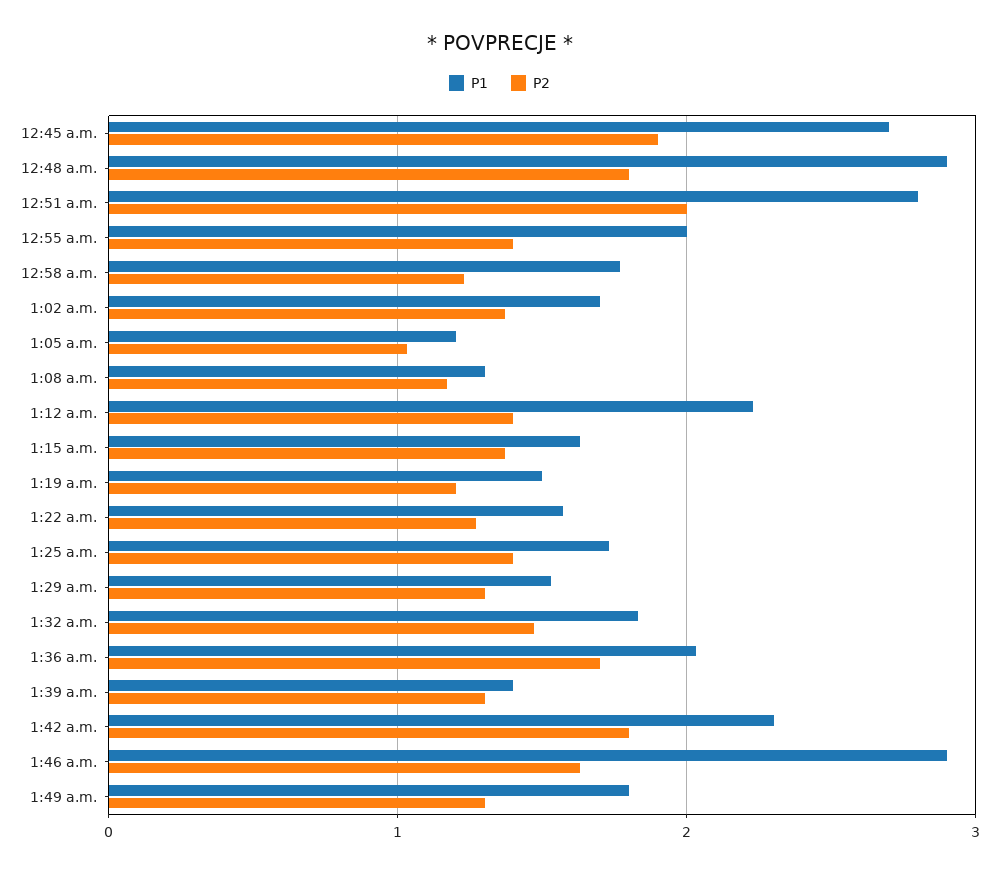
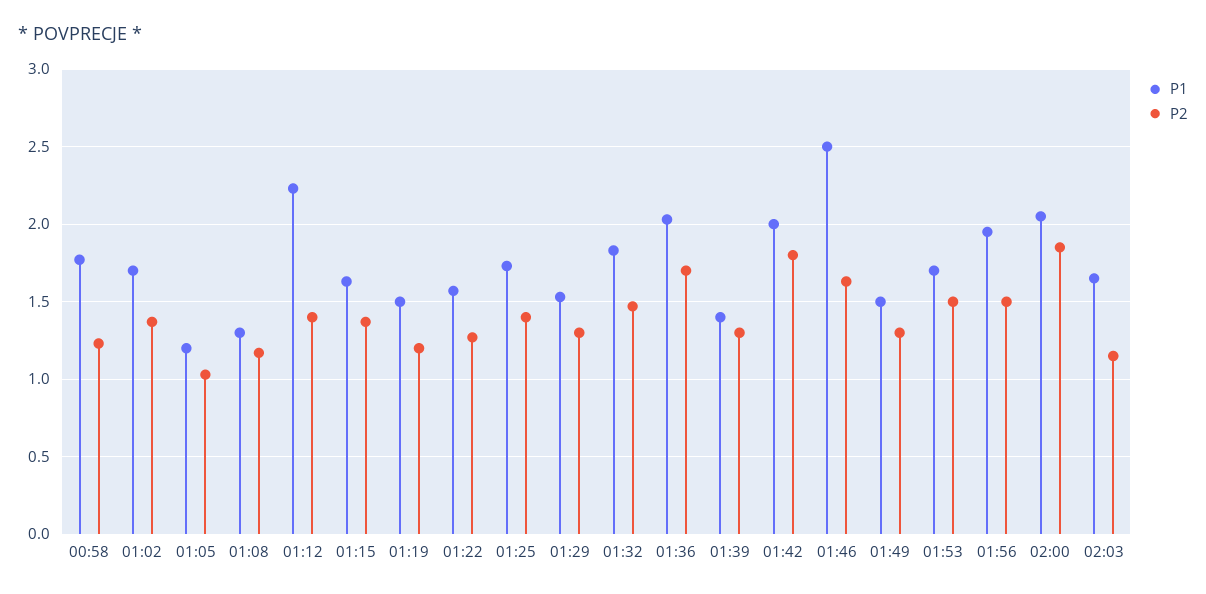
P1, 12:45 a.m.: 2.7 -> none
P2, 12:45 a.m.: 1.9 -> none
P1, 12:48 a.m.: 2.9 -> none
P2, 12:48 a.m.: 1.8 -> none
P1, 12:51 a.m.: 2.8 -> none
P2, 12:51 a.m.: 2 -> none
P1, 12:55 a.m.: 2 -> none
P2, 12:55 a.m.: 1.4 -> none
P1, 1:42 a.m.: 2.3 -> 2
P1, 1:46 a.m.: 2.9 -> 2.5
P1, 1:49 a.m.: 1.8 -> 1.5
P1, 01:53: none -> 1.7
P2, 01:53: none -> 1.5
P1, 01:56: none -> 1.95
P2, 01:56: none -> 1.5
P1, 02:00: none -> 2.05
P2, 02:00: none -> 1.85
P1, 02:03: none -> 1.65
P2, 02:03: none -> 1.15

